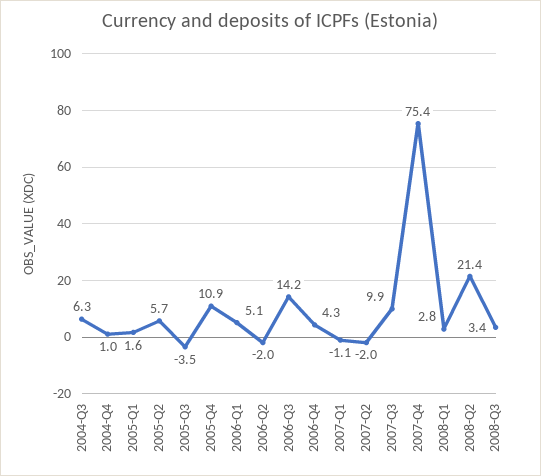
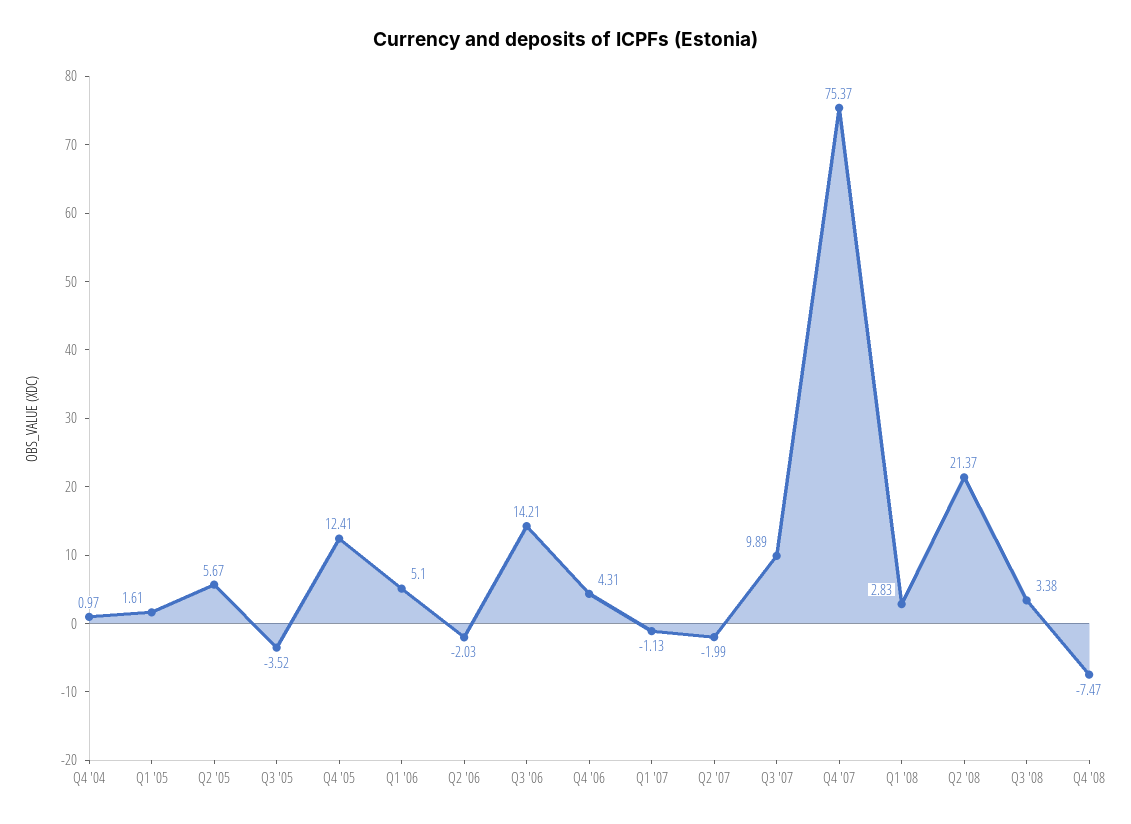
2004-Q3: 6.3 -> none
2005-Q4: 10.9 -> 12.41
Q4 '08: none -> -7.47

